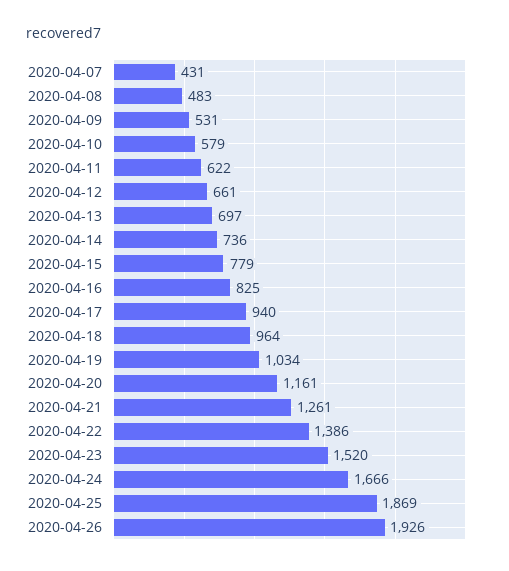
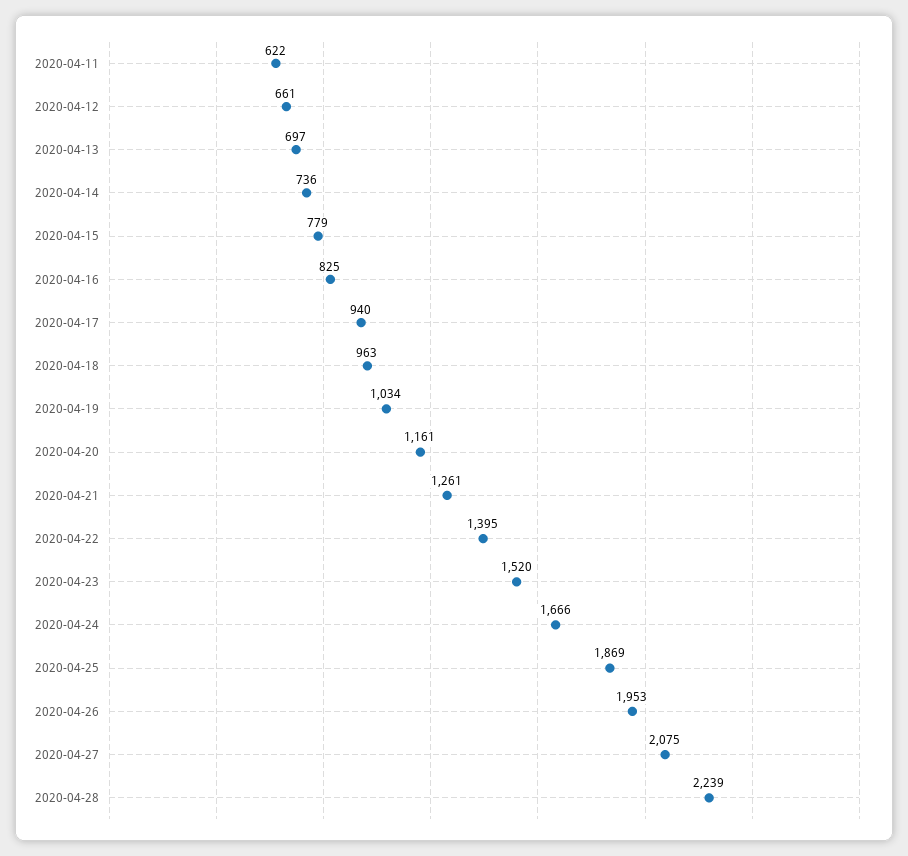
2020-04-07: 431 -> none
2020-04-08: 483 -> none
2020-04-09: 531 -> none
2020-04-10: 579 -> none
2020-04-18: 964 -> 963
2020-04-22: 1386 -> 1395
2020-04-26: 1926 -> 1953
2020-04-27: none -> 2075
2020-04-28: none -> 2239

